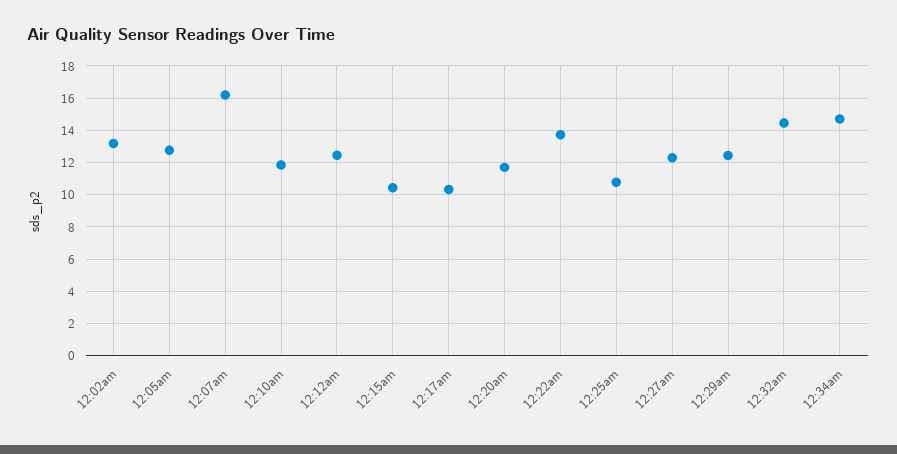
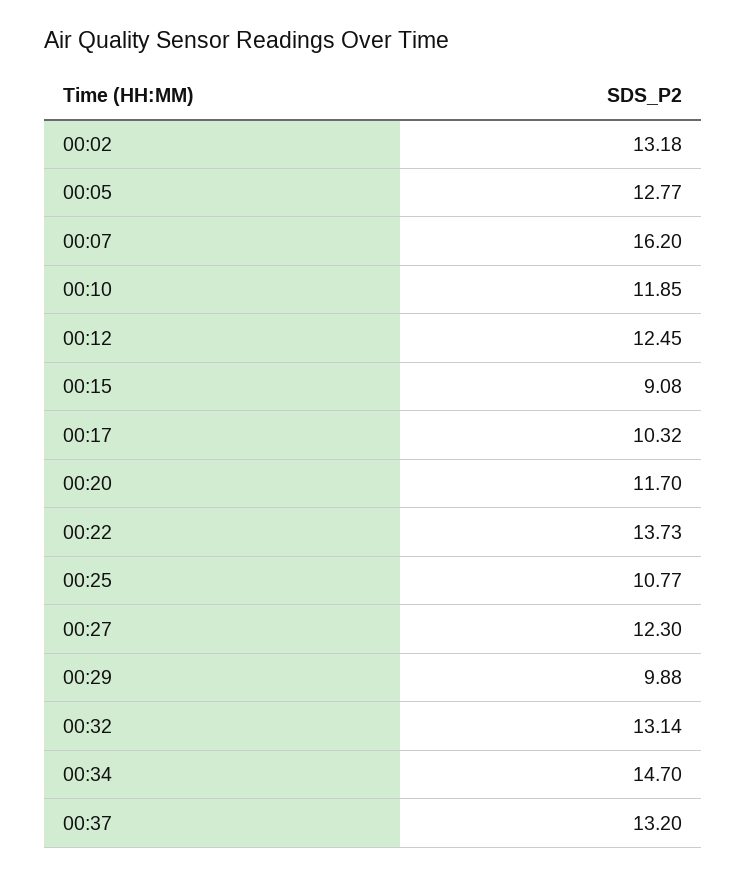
12:15am: 10.5 -> 9.08
12:29am: 12.5 -> 9.88
12:32am: 14.5 -> 13.14
00:37: none -> 13.2

